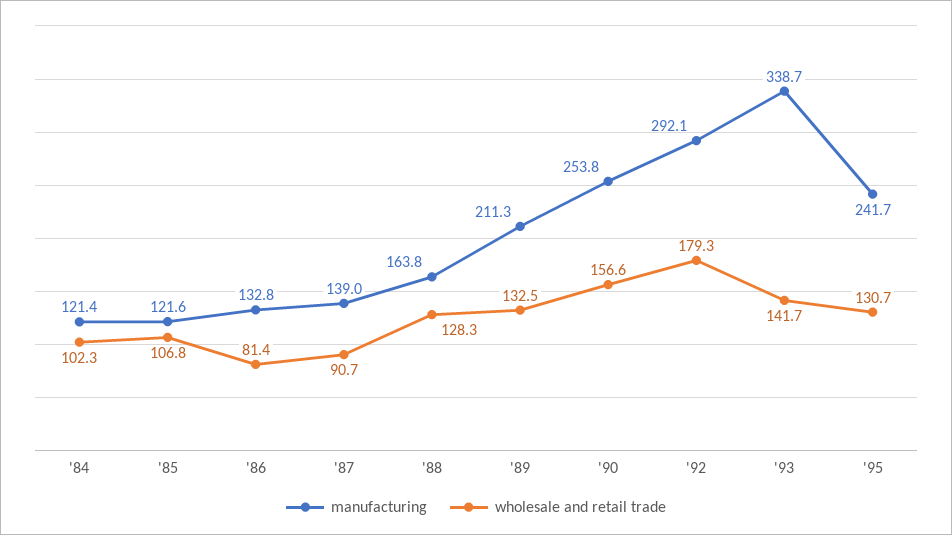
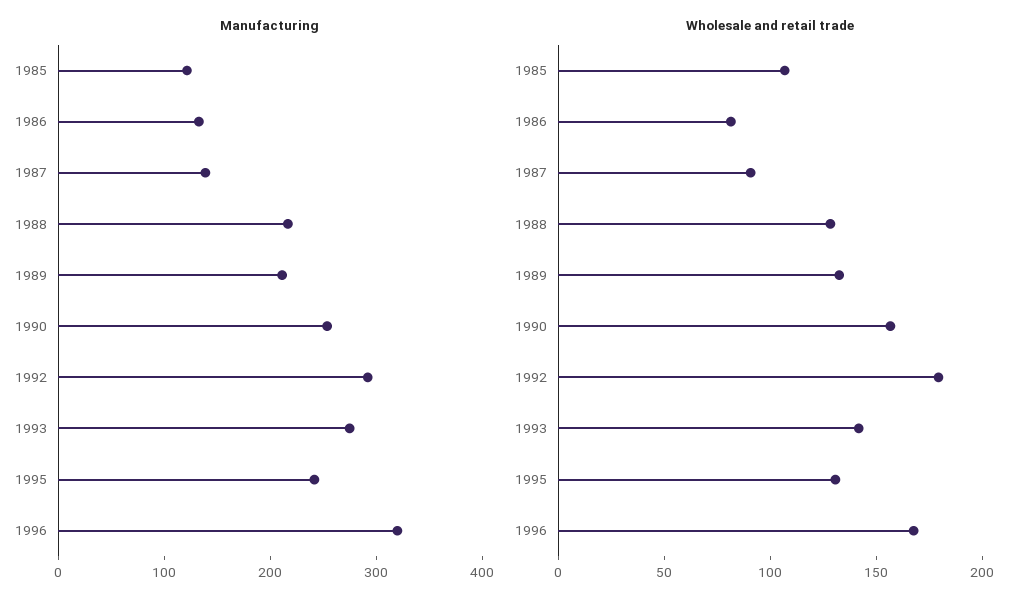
manufacturing, '84: 121.4 -> none
wholesale and retail trade, '84: 102.3 -> none
manufacturing, '88: 163.8 -> 220
manufacturing, '93: 338.7 -> 280
manufacturing, 1996: none -> 320
wholesale and retail trade, 1996: none -> 170

